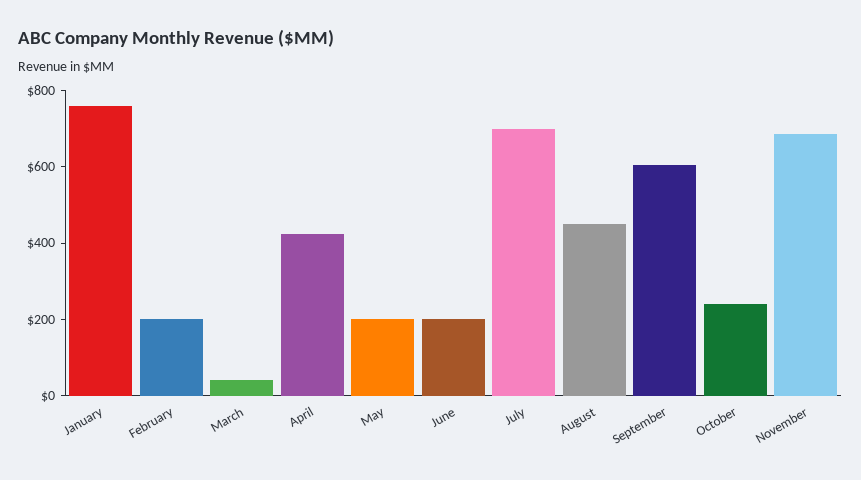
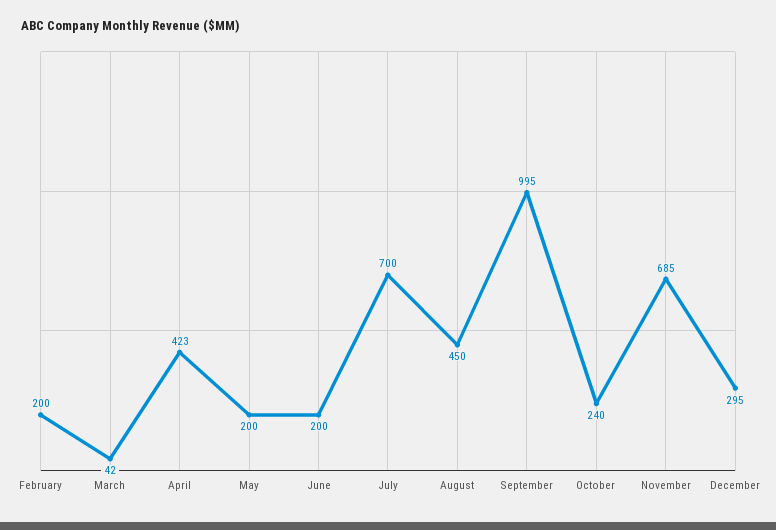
January: 750 -> none
September: 600 -> 995
December: none -> 295

